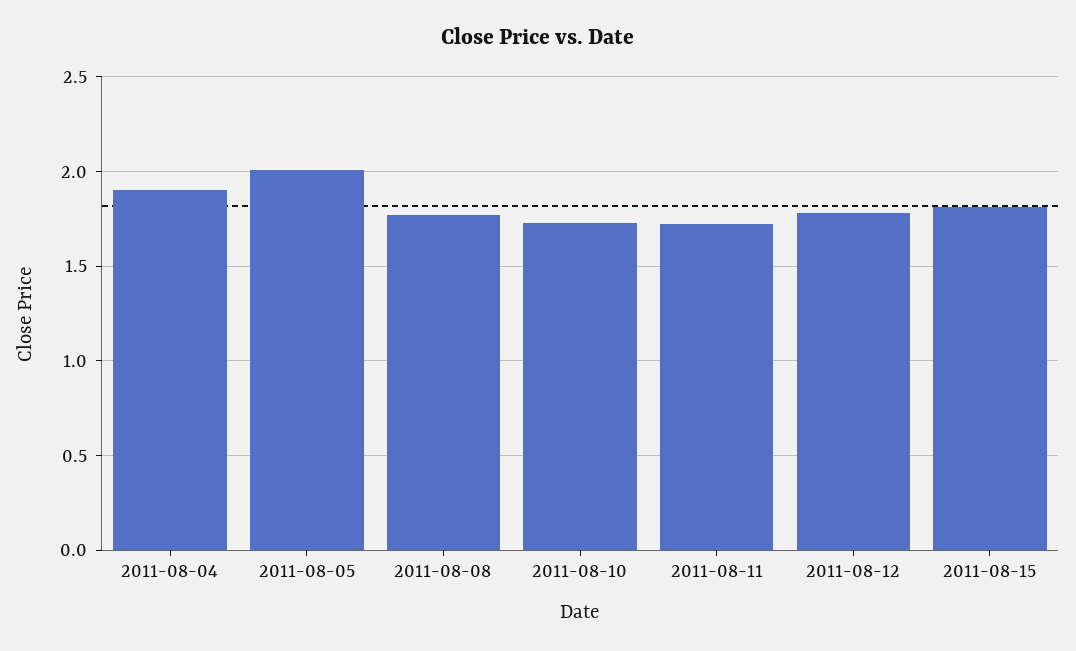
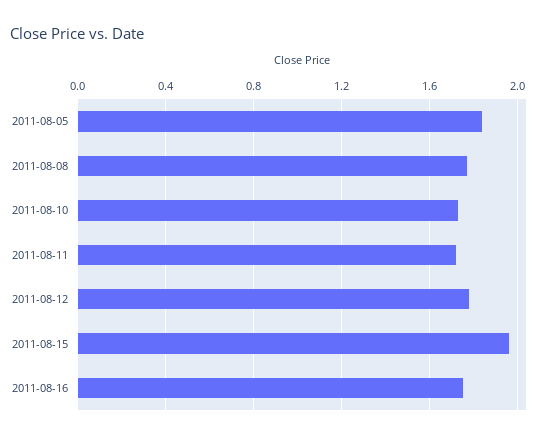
2011-08-04: 1.9 -> none
2011-08-05: 2 -> 1.85
2011-08-15: 1.8 -> 1.95
2011-08-16: none -> 1.75

